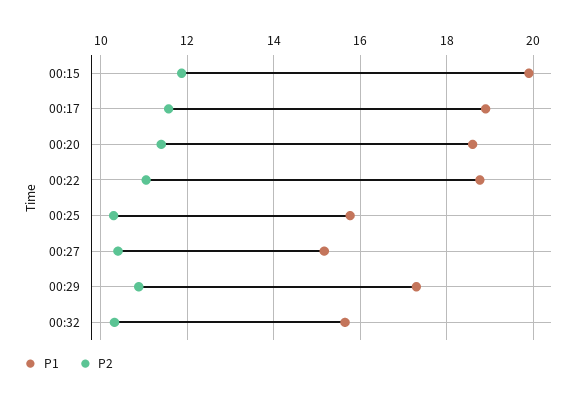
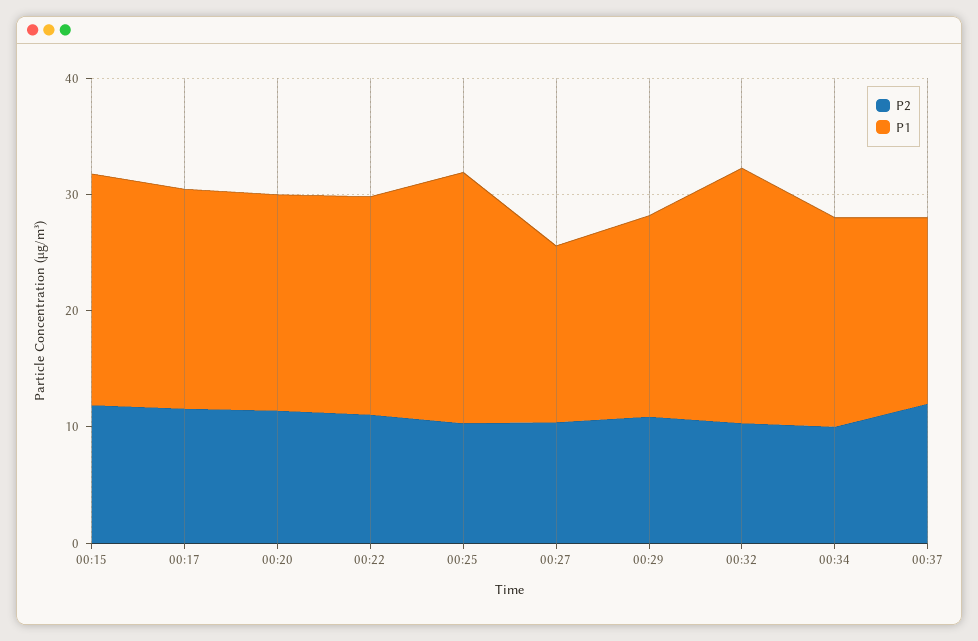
P1, 00:25: 15.8 -> 22
P1, 00:32: 15.6 -> 22
P2, 00:34: none -> 10
P1, 00:34: none -> 18
P2, 00:37: none -> 12
P1, 00:37: none -> 16

